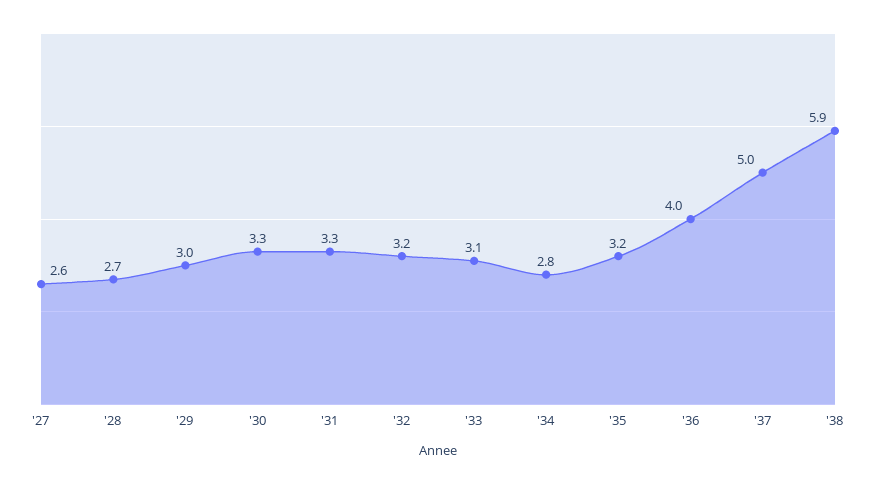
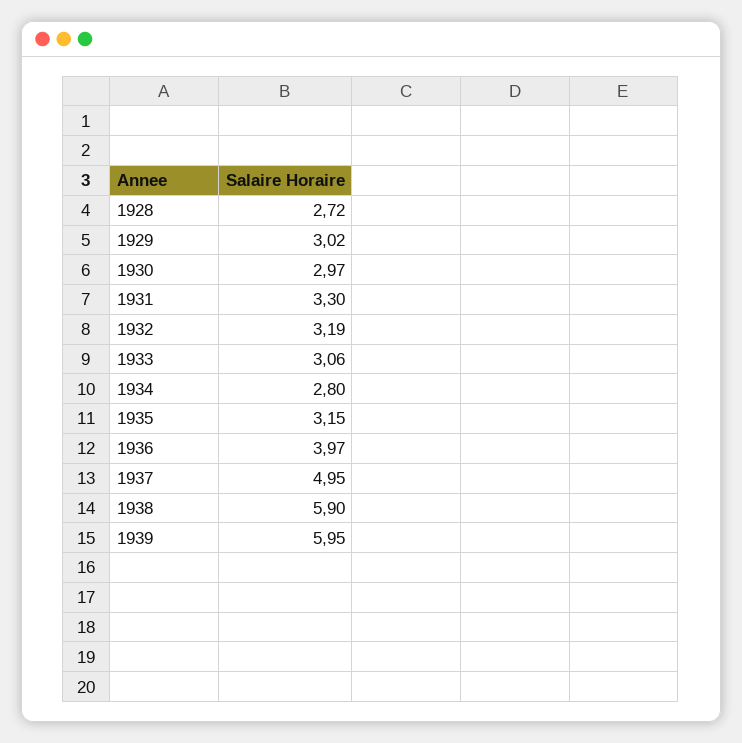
'27: 2.6 -> none
'30: 3.3 -> 2.97
1939: none -> 5.95

